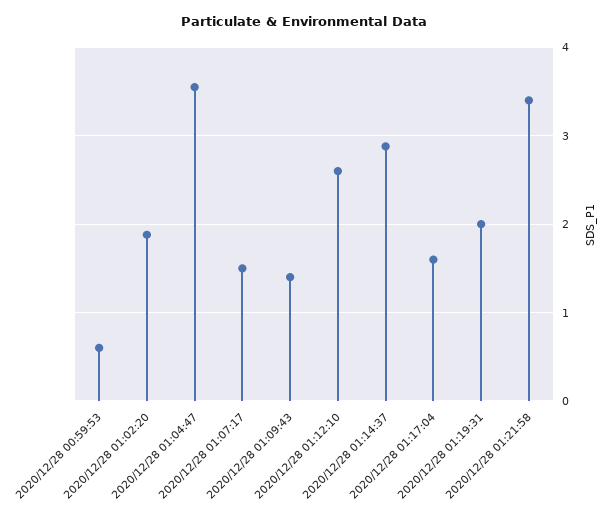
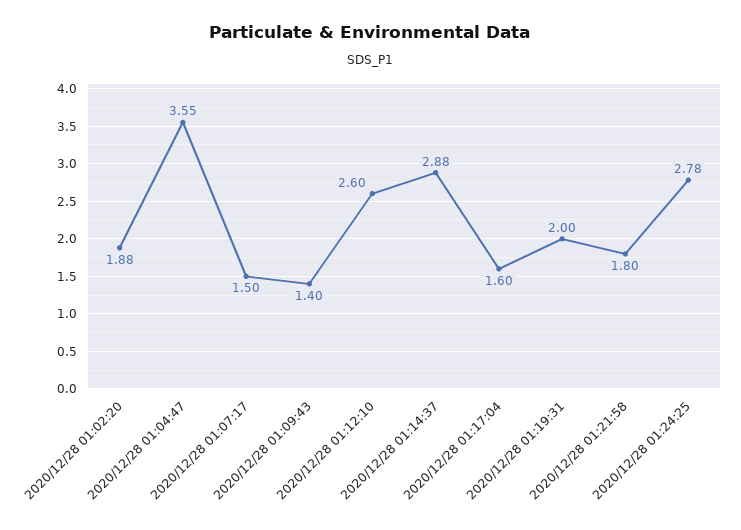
2020/12/28 00:59:53: 0.6 -> none
2020/12/28 01:21:58: 3.4 -> 1.8
2020/12/28 01:24:25: none -> 2.78

